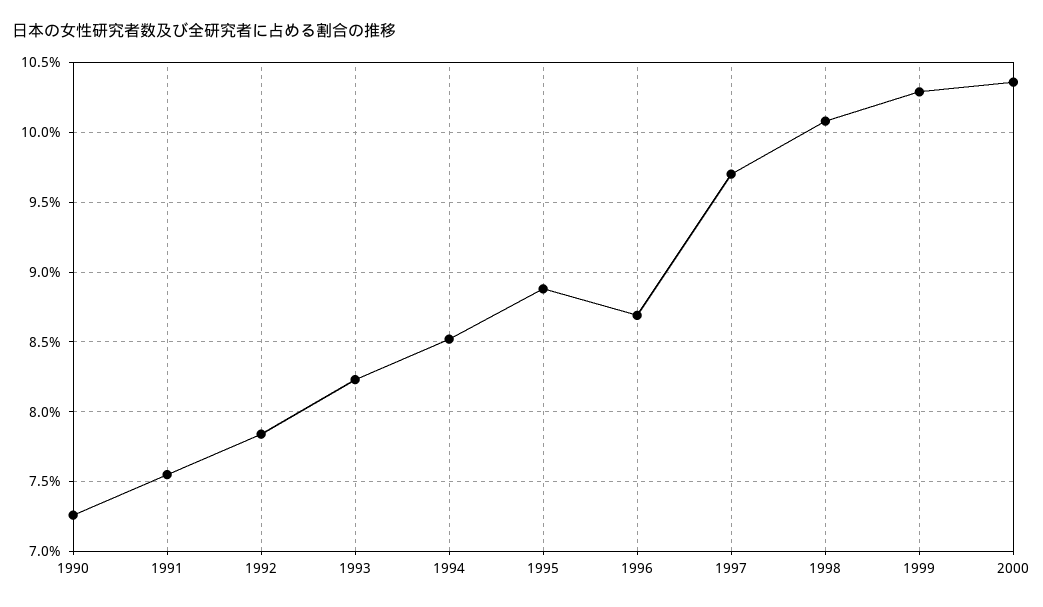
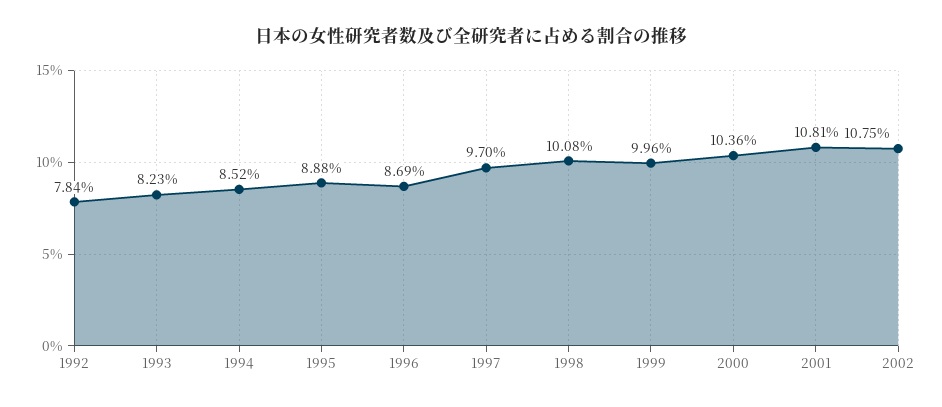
1990: 7.25 -> none
1991: 7.55 -> none
1999: 10.3 -> 9.96
2001: none -> 10.81
2002: none -> 10.75

